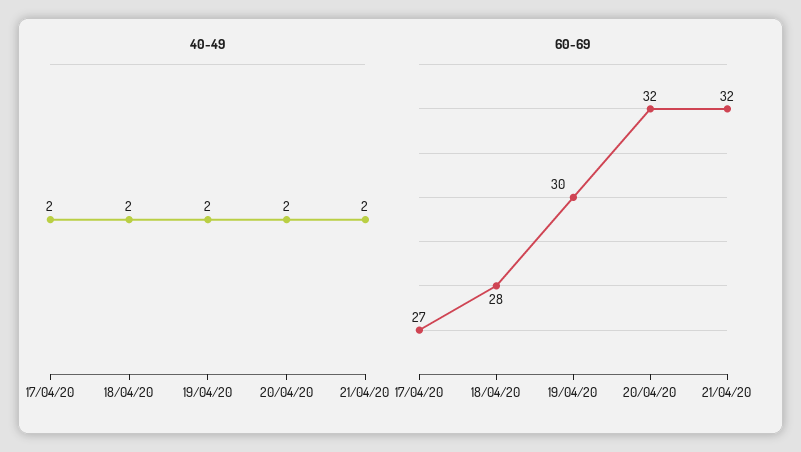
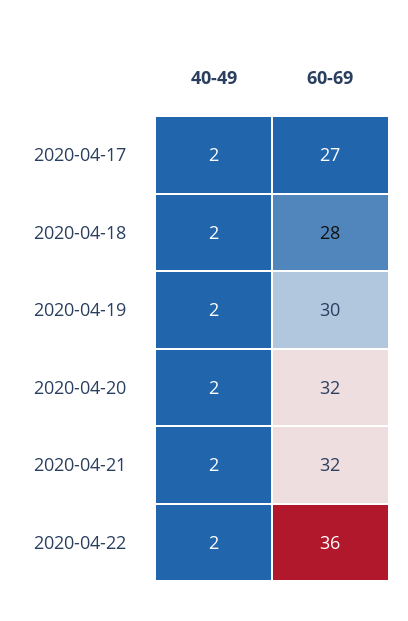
40-49, 2020-04-22: none -> 2
60-69, 2020-04-22: none -> 36

